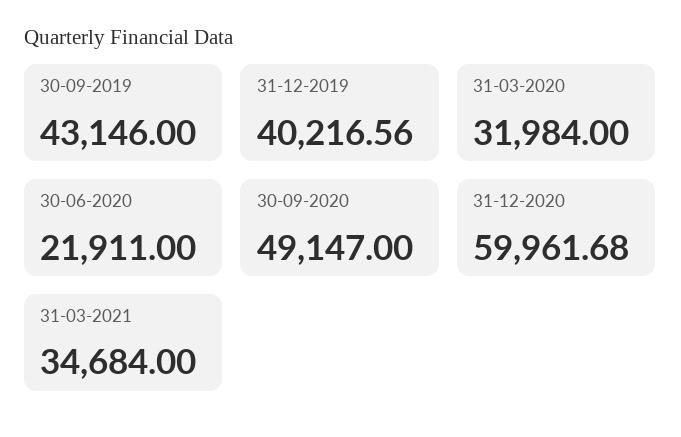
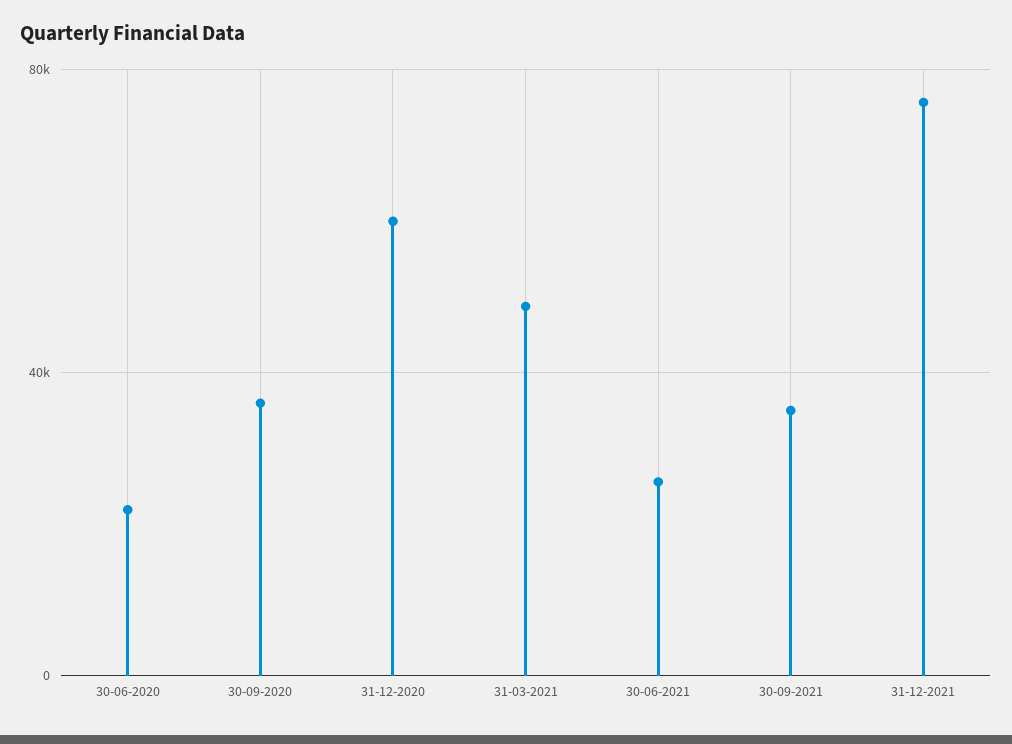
30-09-2019: 43146 -> none
31-12-2019: 40216.56 -> none
31-03-2020: 31984 -> none
30-09-2020: 49147 -> 35000
31-03-2021: 34684 -> 50000
30-06-2021: none -> 25000
30-09-2021: none -> 35000
31-12-2021: none -> 75000

